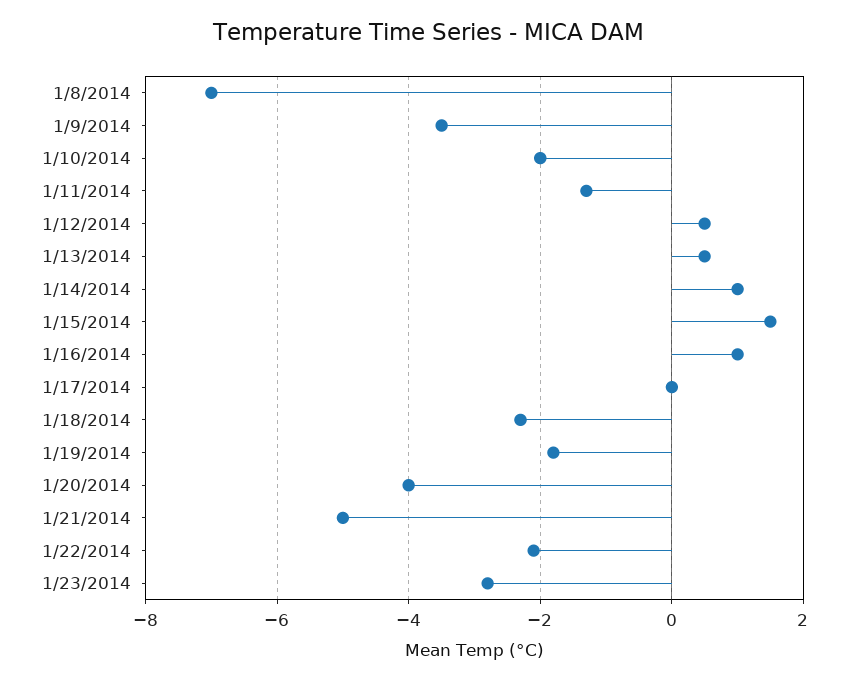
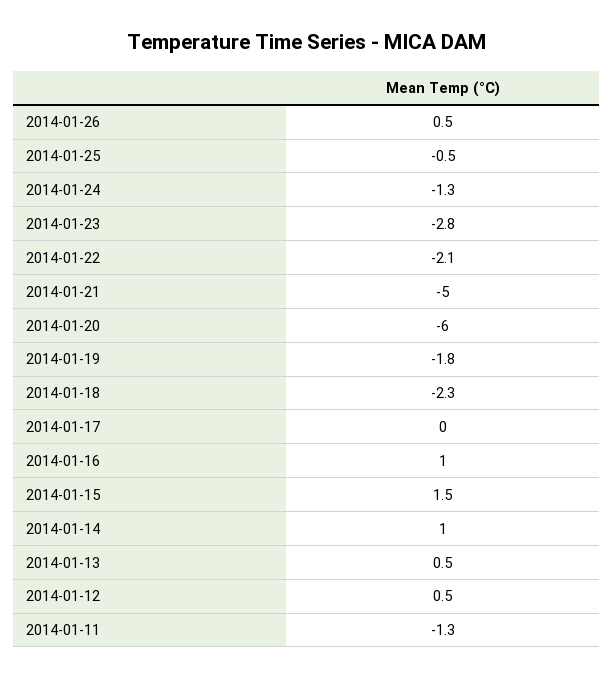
1/8/2014: -7 -> none
1/9/2014: -3.5 -> none
1/10/2014: -2 -> none
1/20/2014: -4 -> -6
2014-01-26: none -> 0.5
2014-01-25: none -> -0.5
2014-01-24: none -> -1.3

